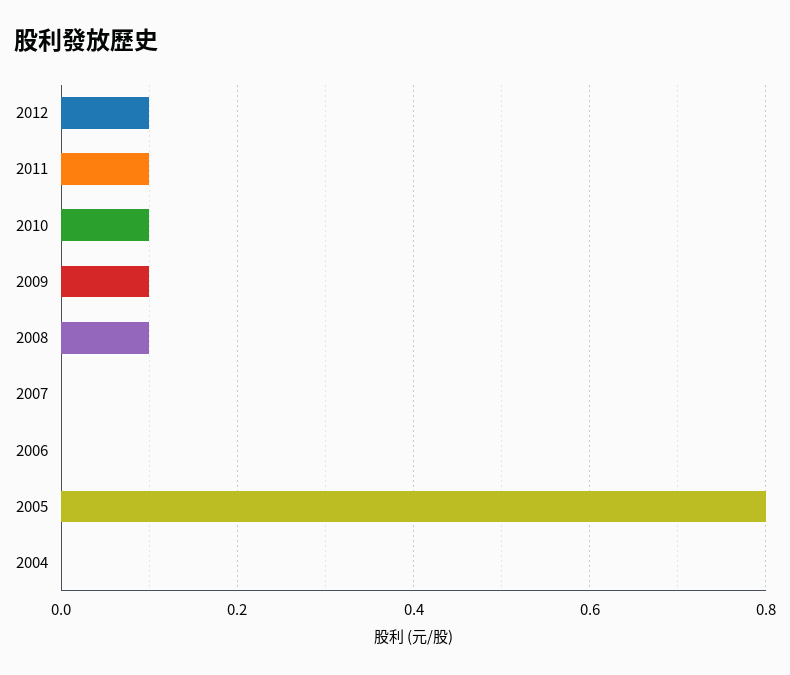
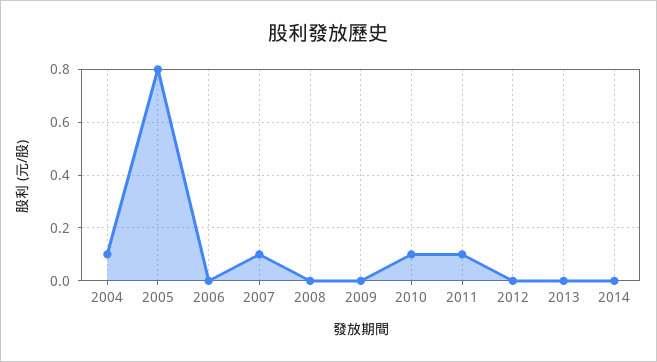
2012: 0.1 -> 0
2009: 0.1 -> 0
2008: 0.1 -> 0
2007: 0 -> 0.1
2004: 0 -> 0.1
2013: none -> 0
2014: none -> 0

